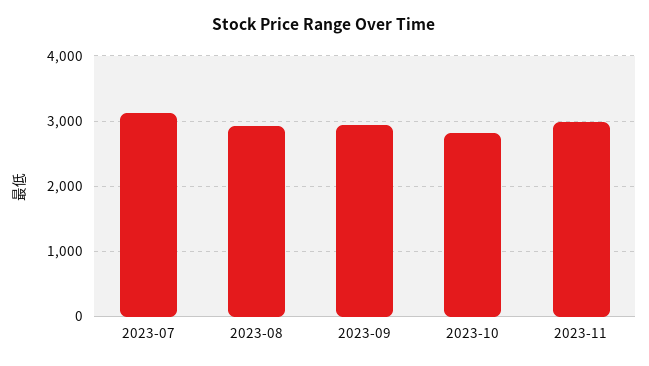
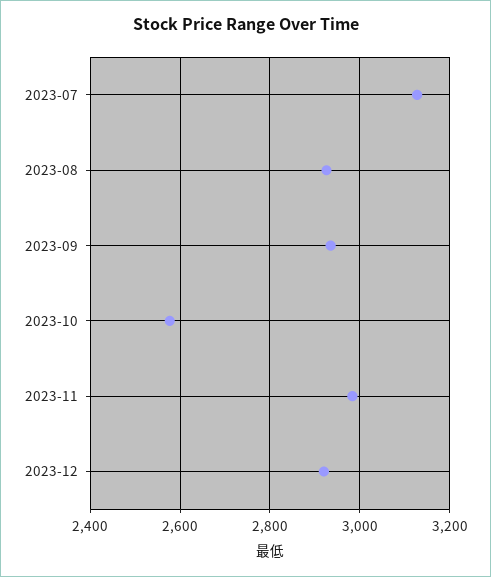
2023-10: 2800 -> 2580
2023-12: none -> 2920

